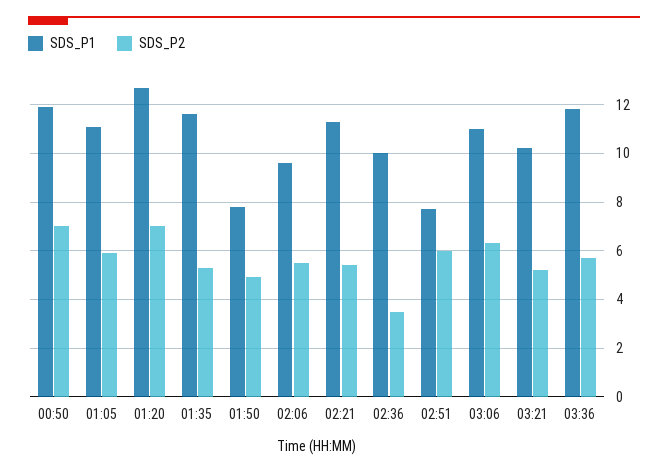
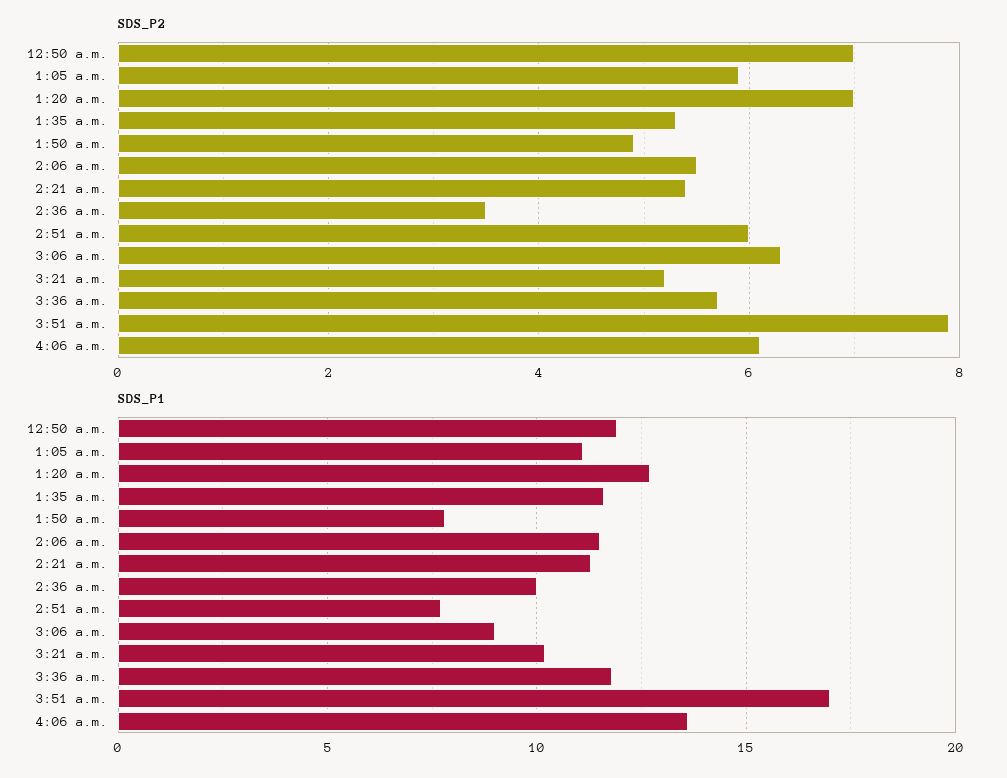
SDS_P1, 02:06: 9.5 -> 11.5
SDS_P1, 03:06: 11 -> 9
SDS_P2, 3:51 a.m.: none -> 8
SDS_P2, 4:06 a.m.: none -> 6
SDS_P1, 3:51 a.m.: none -> 17
SDS_P1, 4:06 a.m.: none -> 13.5

